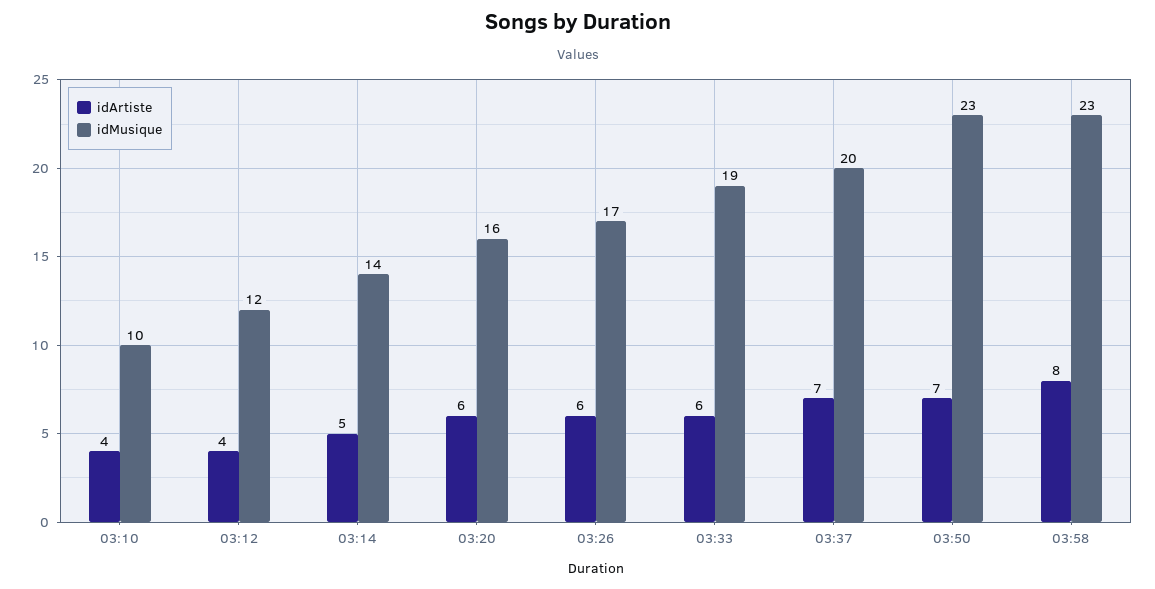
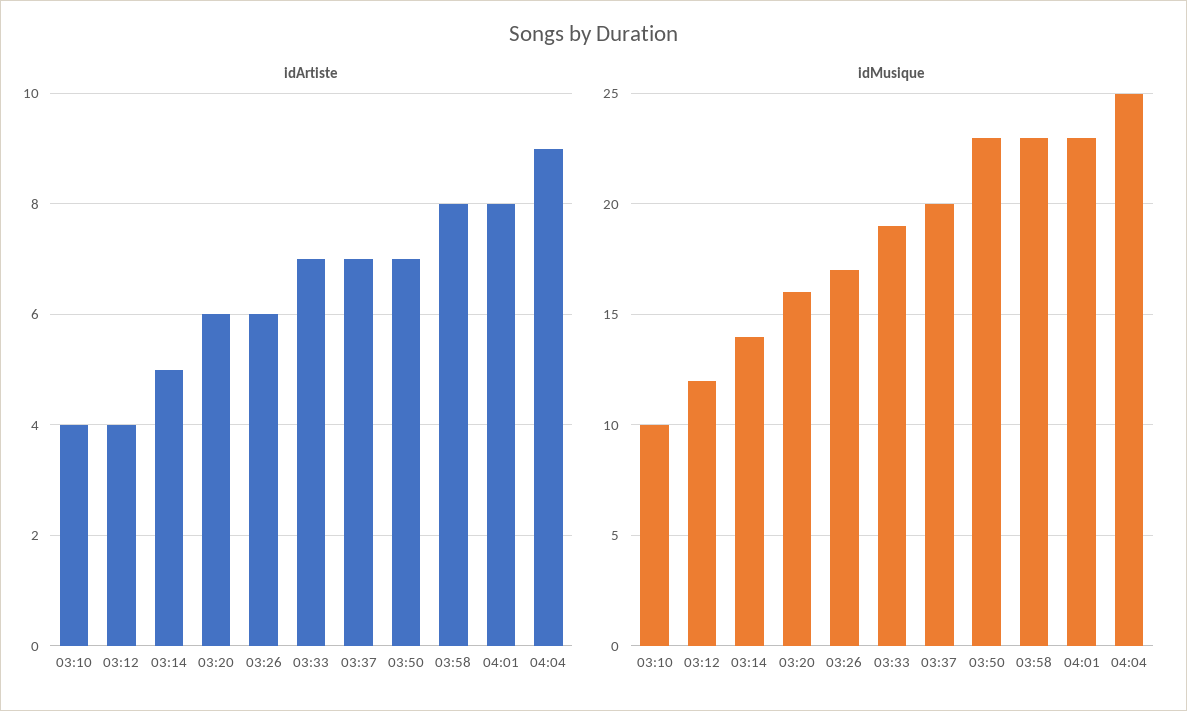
idArtiste, 03:33: 6 -> 7
idArtiste, 04:01: none -> 8
idArtiste, 04:04: none -> 9
idMusique, 04:01: none -> 23
idMusique, 04:04: none -> 25

